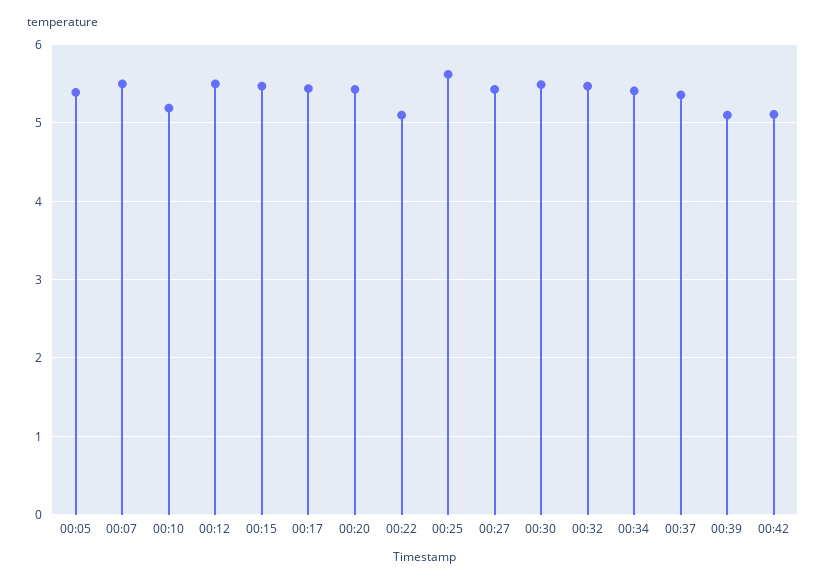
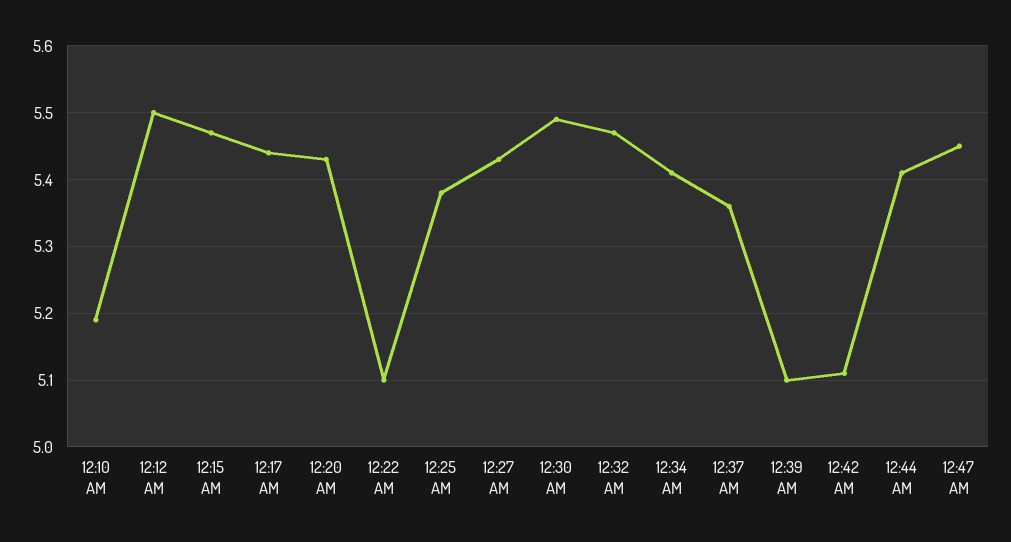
00:05: 5.4 -> none
00:07: 5.5 -> none
00:25: 5.6 -> 5.38
12:44 AM: none -> 5.41
12:47 AM: none -> 5.45

